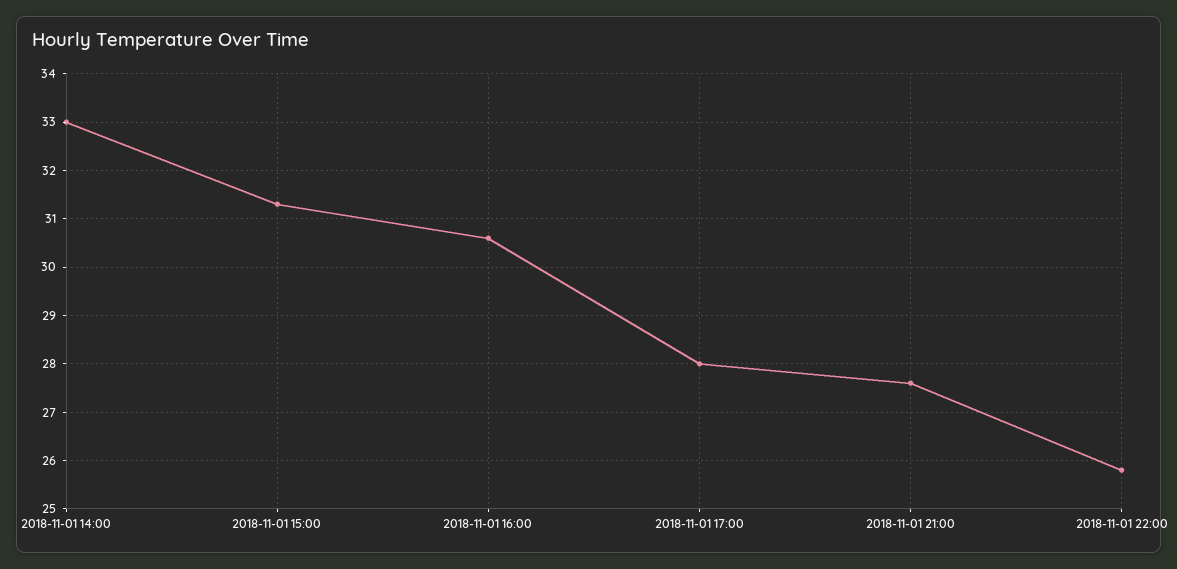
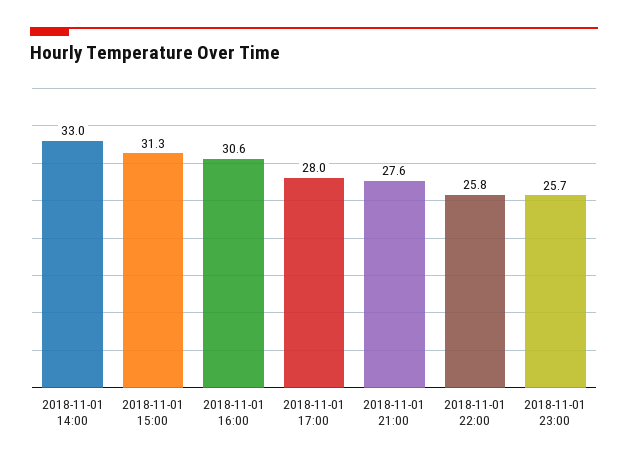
2018-11-01 23:00: none -> 25.7

